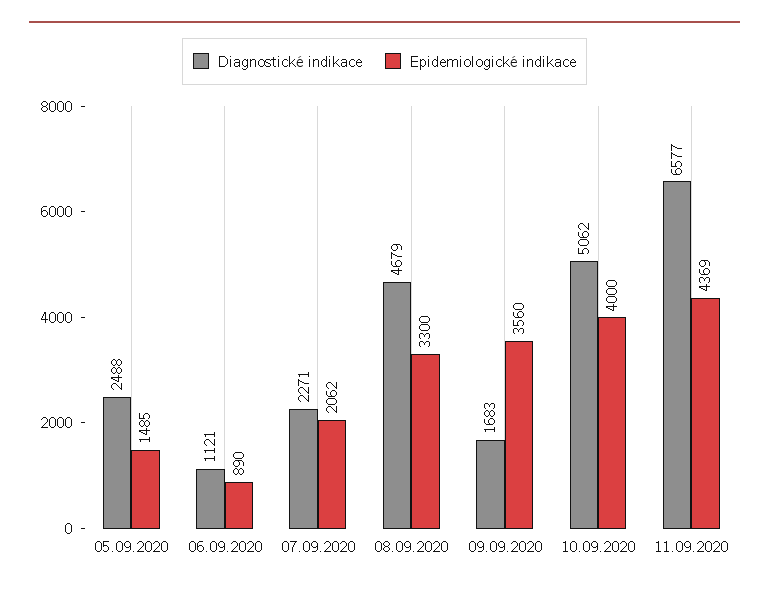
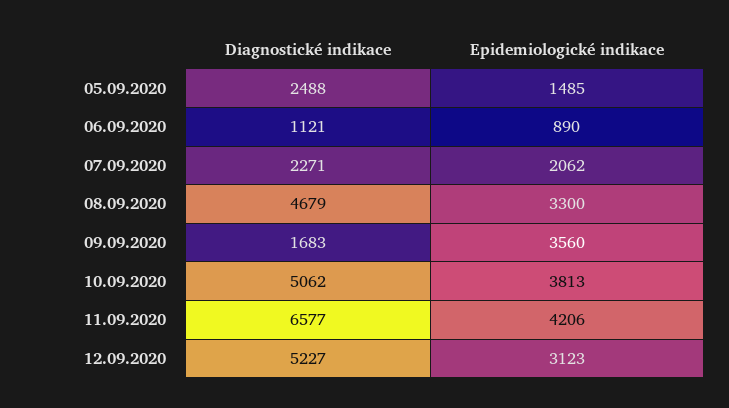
Epidemiologické indikace, 10.09.2020: 4000 -> 3813
Epidemiologické indikace, 11.09.2020: 4369 -> 4206
Diagnostické indikace, 12.09.2020: none -> 5227
Epidemiologické indikace, 12.09.2020: none -> 3123

